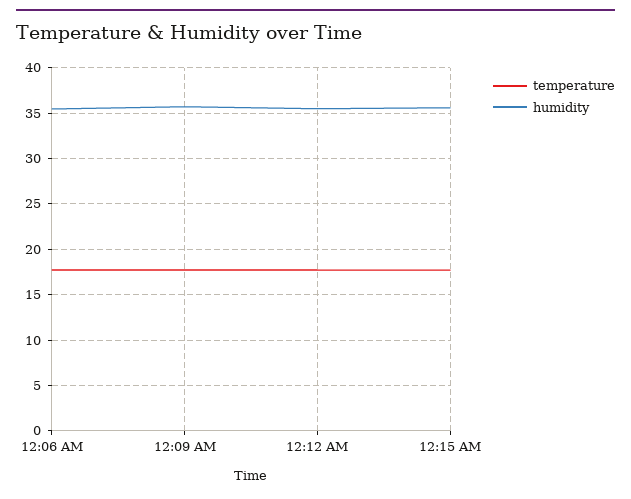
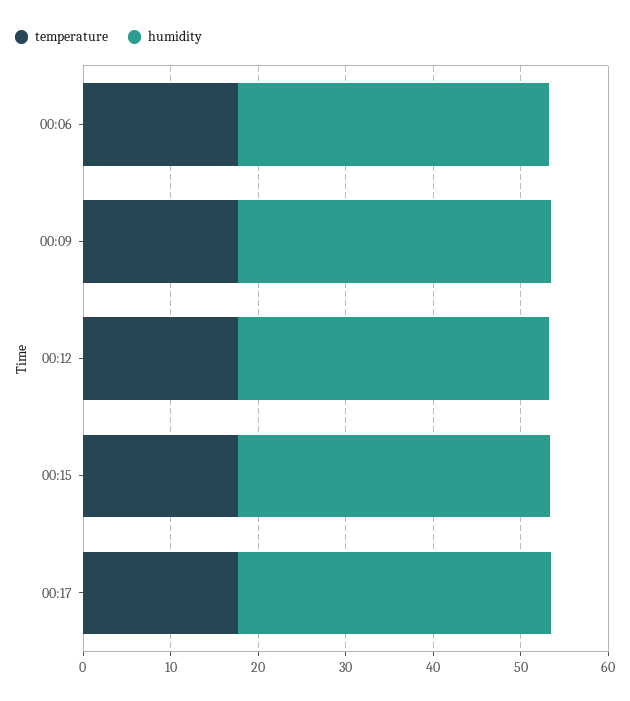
temperature, 00:17: none -> 18
humidity, 00:17: none -> 36

